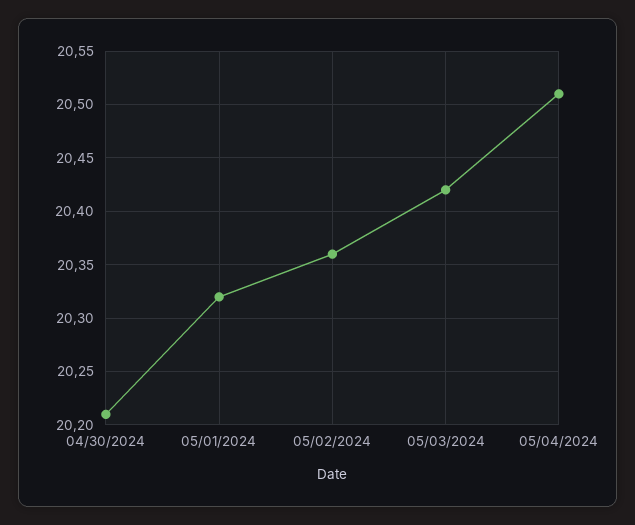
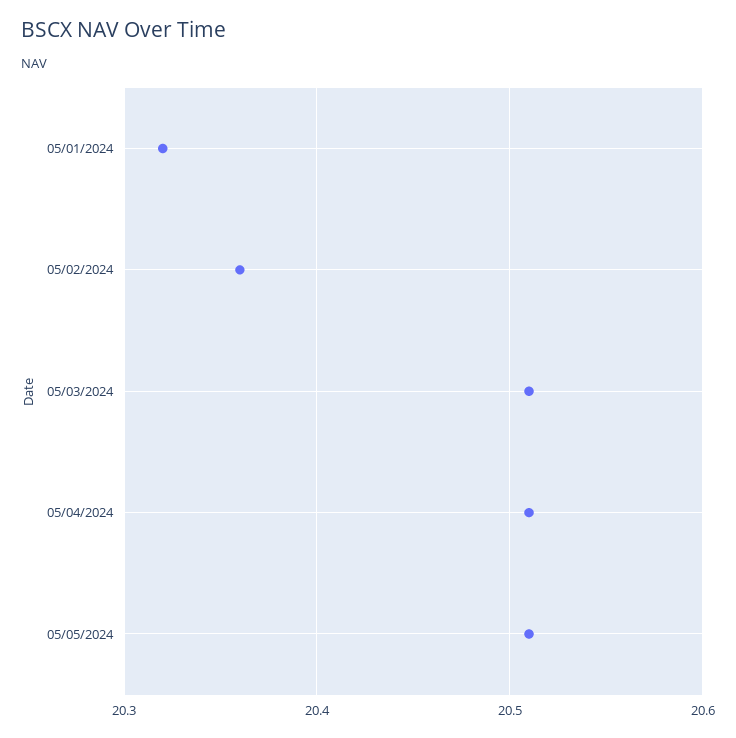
04/30/2024: 20.21 -> none
05/03/2024: 20.42 -> 20.51
05/05/2024: none -> 20.51

